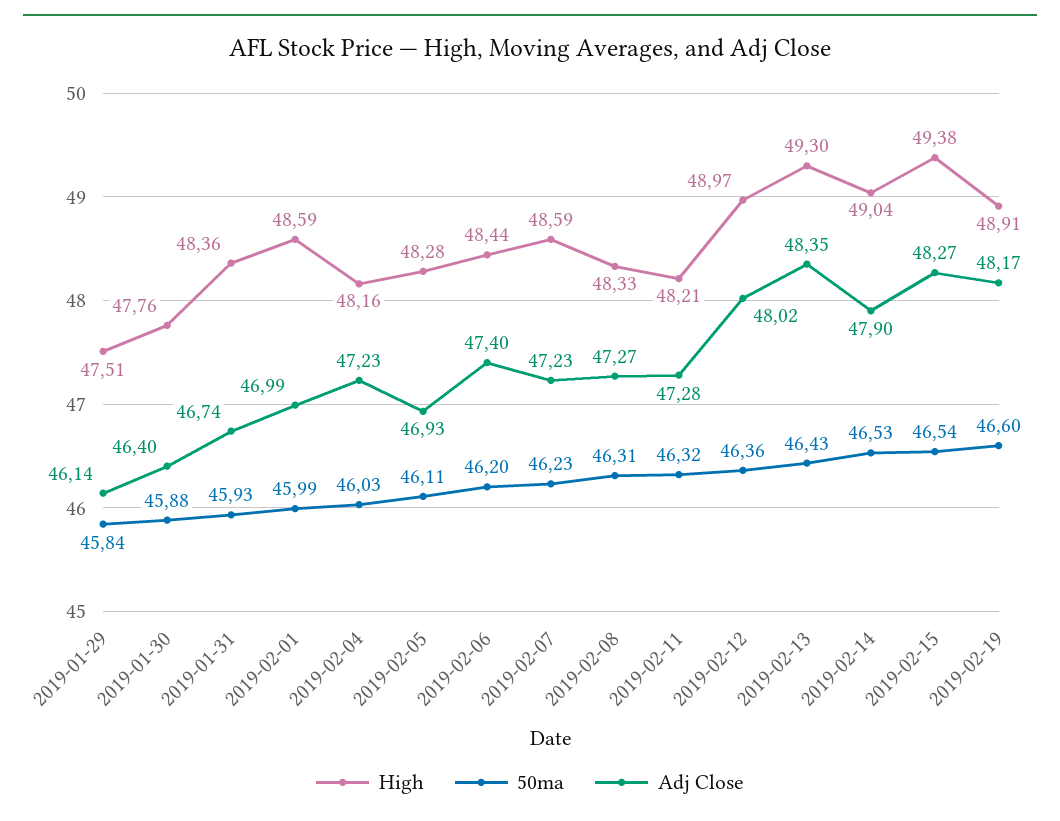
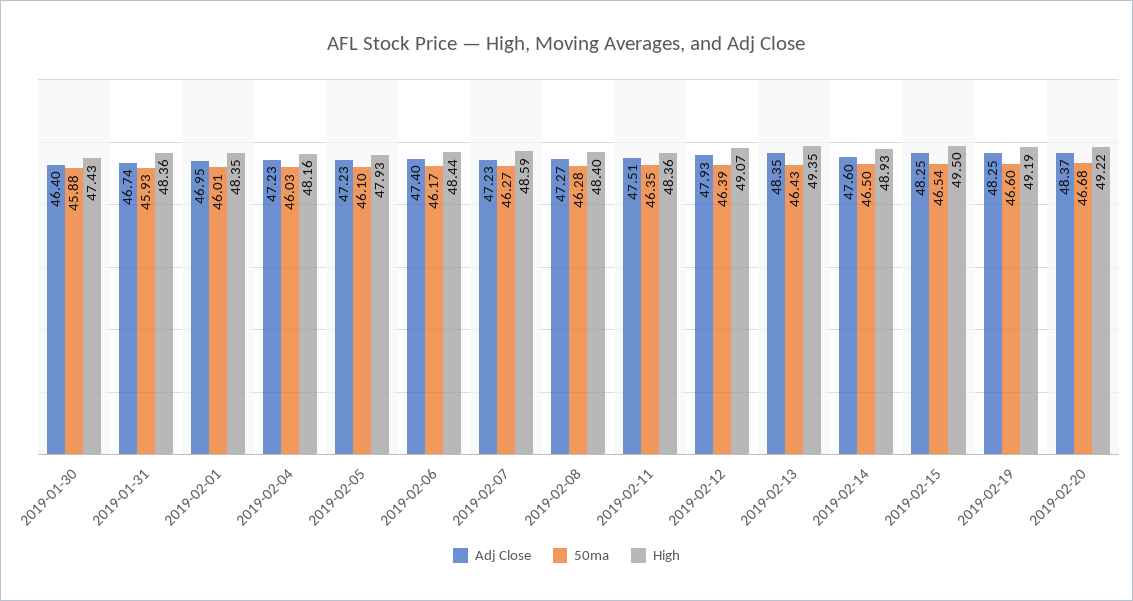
High, 2019-01-29: 47.51 -> none
50ma, 2019-01-29: 45.84 -> none
Adj Close, 2019-01-29: 46.14 -> none
High, 2019-01-30: 47.76 -> 47.43
High, 2019-02-01: 48.59 -> 48.35
50ma, 2019-02-01: 45.99 -> 46.01
Adj Close, 2019-02-01: 46.99 -> 46.95
High, 2019-02-05: 48.28 -> 47.93
50ma, 2019-02-05: 46.11 -> 46.1
Adj Close, 2019-02-05: 46.93 -> 47.23
50ma, 2019-02-06: 46.2 -> 46.17
50ma, 2019-02-07: 46.23 -> 46.27
High, 2019-02-08: 48.33 -> 48.4
50ma, 2019-02-08: 46.31 -> 46.28
High, 2019-02-11: 48.21 -> 48.36
50ma, 2019-02-11: 46.32 -> 46.35
Adj Close, 2019-02-11: 47.28 -> 47.51
High, 2019-02-12: 48.97 -> 49.07
50ma, 2019-02-12: 46.36 -> 46.39
Adj Close, 2019-02-12: 48.02 -> 47.93
High, 2019-02-13: 49.3 -> 49.35
High, 2019-02-14: 49.04 -> 48.93
50ma, 2019-02-14: 46.53 -> 46.5
Adj Close, 2019-02-14: 47.9 -> 47.6
High, 2019-02-15: 49.38 -> 49.5
Adj Close, 2019-02-15: 48.27 -> 48.25
High, 2019-02-19: 48.91 -> 49.19
Adj Close, 2019-02-19: 48.17 -> 48.25
Adj Close, 2019-02-20: none -> 48.37
50ma, 2019-02-20: none -> 46.68
High, 2019-02-20: none -> 49.22

